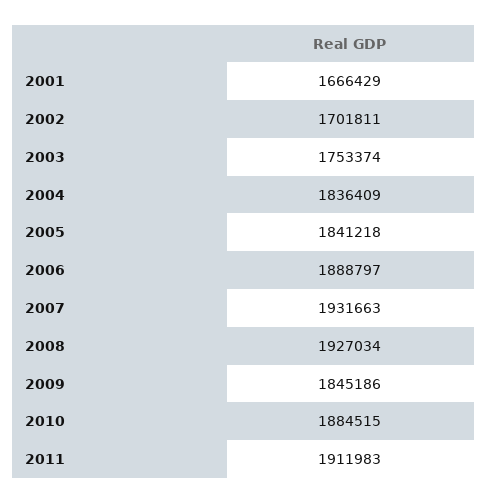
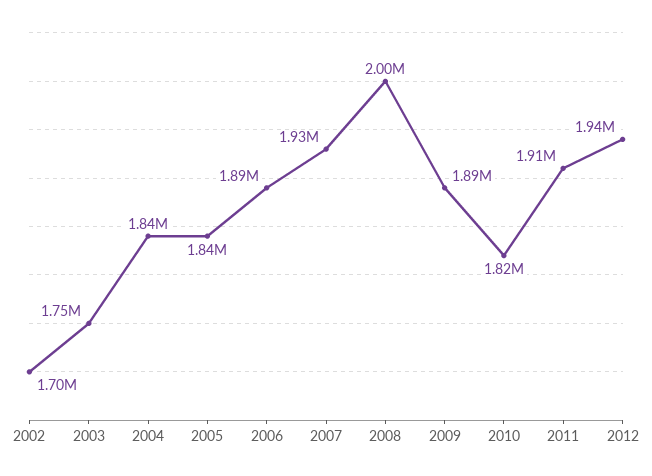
2001: 1666429 -> none
2008: 1927034 -> 2000000
2009: 1845186 -> 1890000
2010: 1884515 -> 1820000
2012: none -> 1940000

